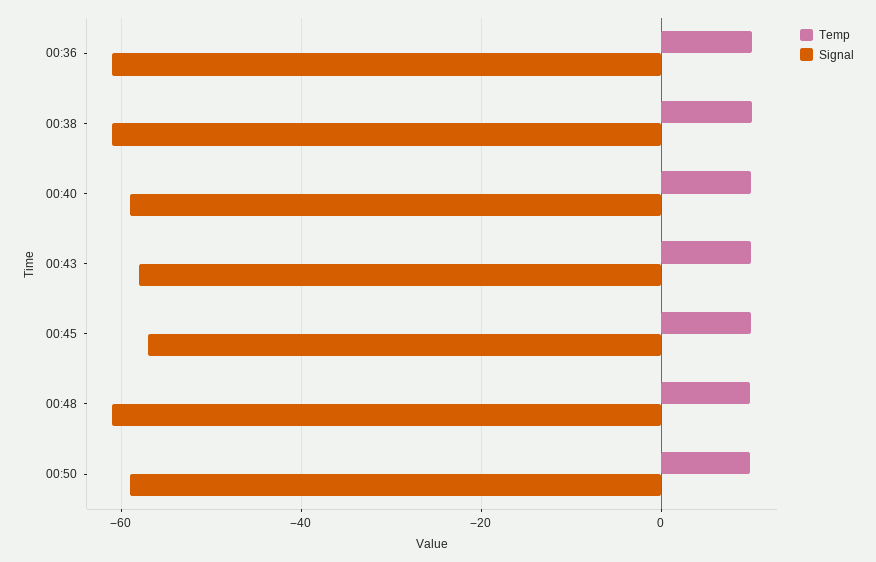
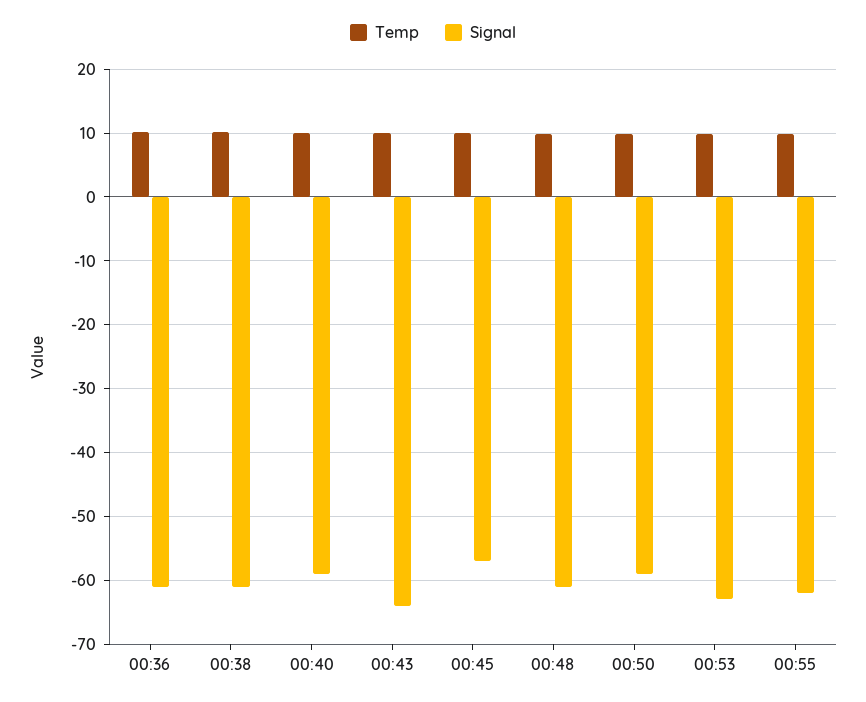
Signal, 00:43: -58 -> -64
Temp, 00:53: none -> 10
Signal, 00:53: none -> -63
Temp, 00:55: none -> 10
Signal, 00:55: none -> -62

